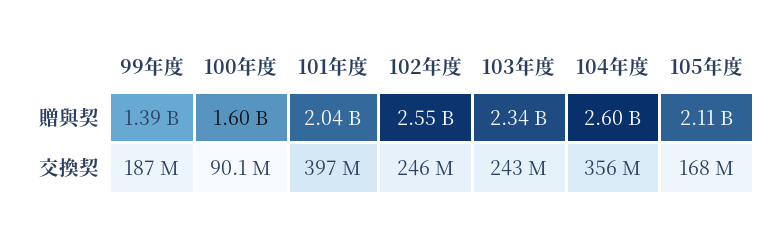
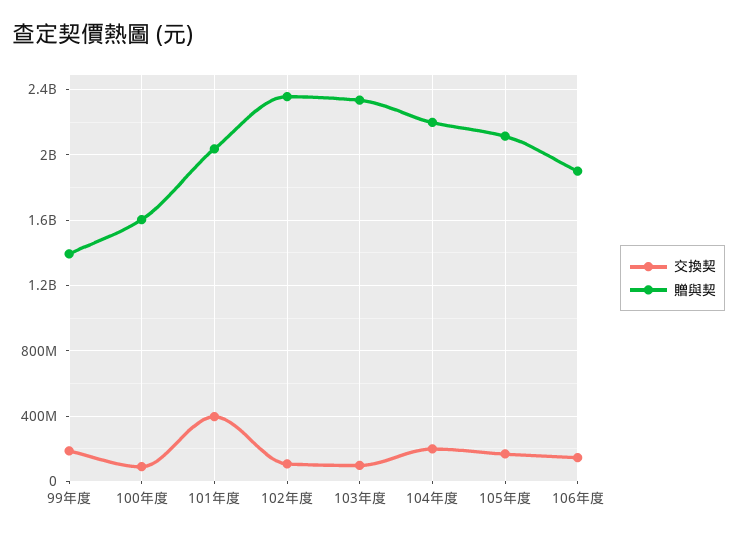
贈與契, 102年度: 2550000000 -> 2350000000
贈與契, 104年度: 2600000000 -> 2200000000
交換契, 102年度: 246000000 -> 100000000
交換契, 103年度: 243000000 -> 100000000
交換契, 104年度: 356000000 -> 200000000
交換契, 106年度: none -> 150000000
贈與契, 106年度: none -> 1900000000

